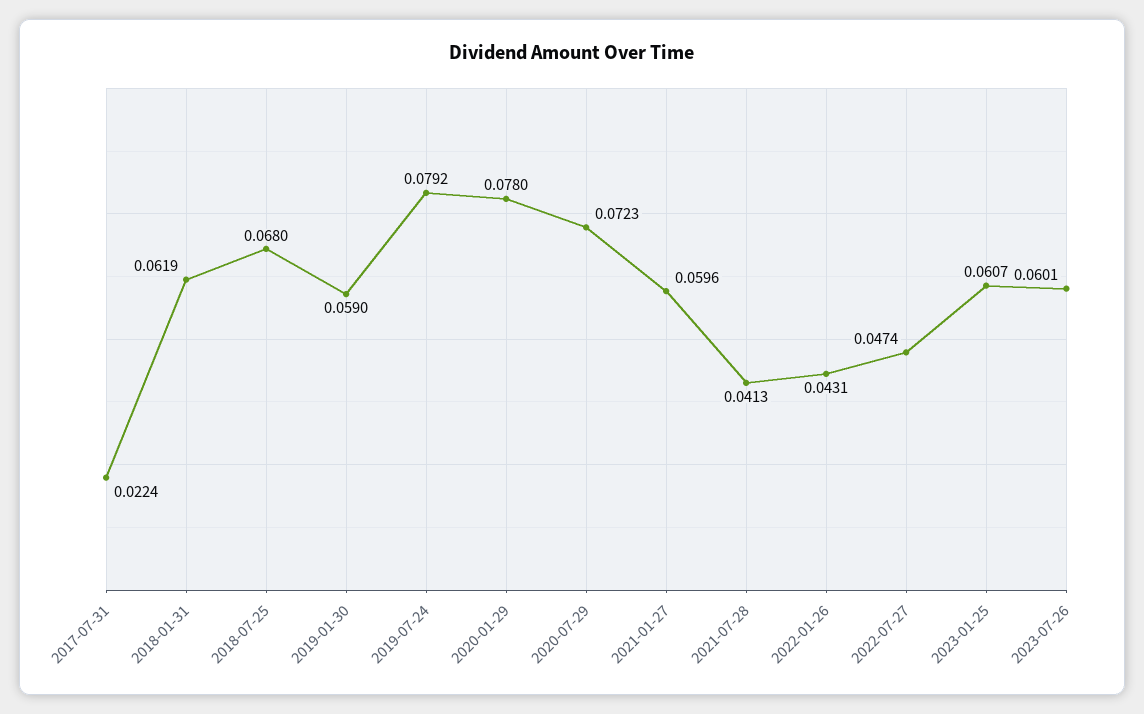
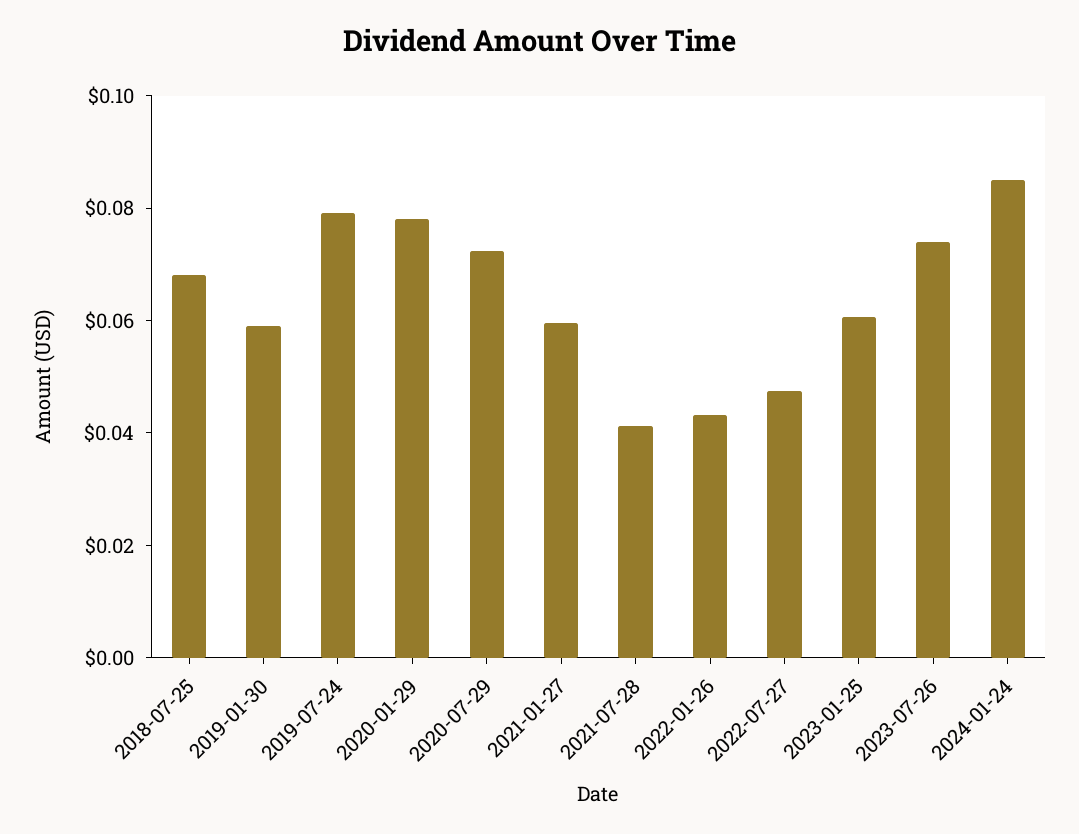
2017-07-31: 0.0224 -> none
2018-01-31: 0.0619 -> none
2023-07-26: 0.0601 -> 0.075
2024-01-24: none -> 0.085

